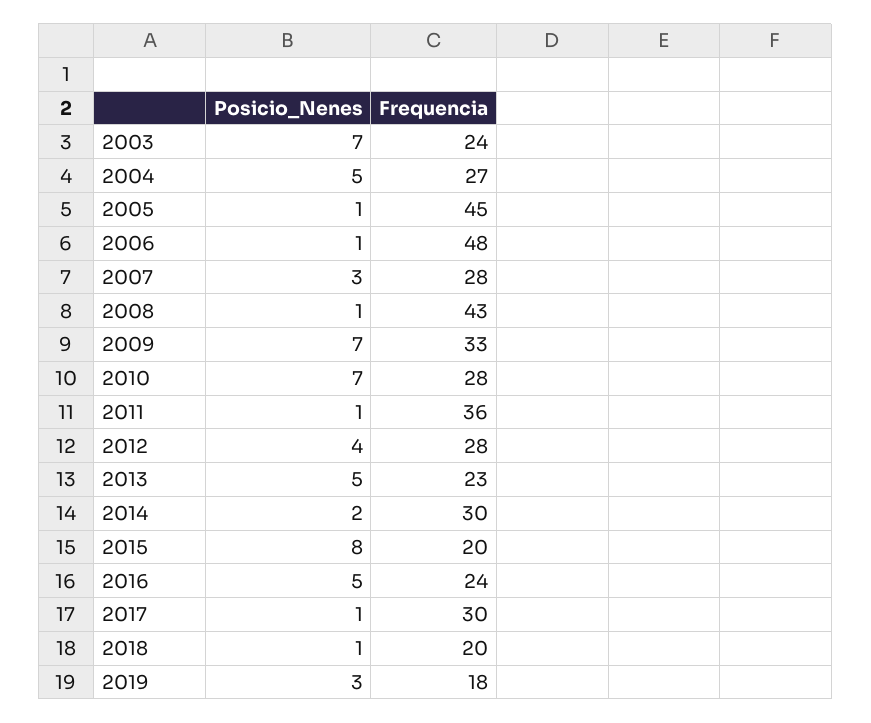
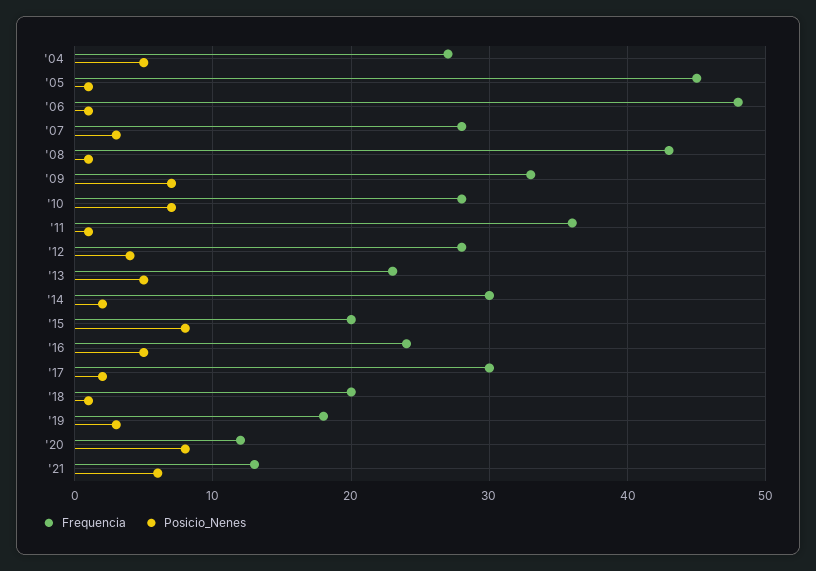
Posicio_Nenes, 2003: 7 -> none
Frequencia, 2003: 24 -> none
Posicio_Nenes, 2017: 1 -> 2
Frequencia, '20: none -> 12
Posicio_Nenes, '20: none -> 8
Frequencia, '21: none -> 13
Posicio_Nenes, '21: none -> 6

